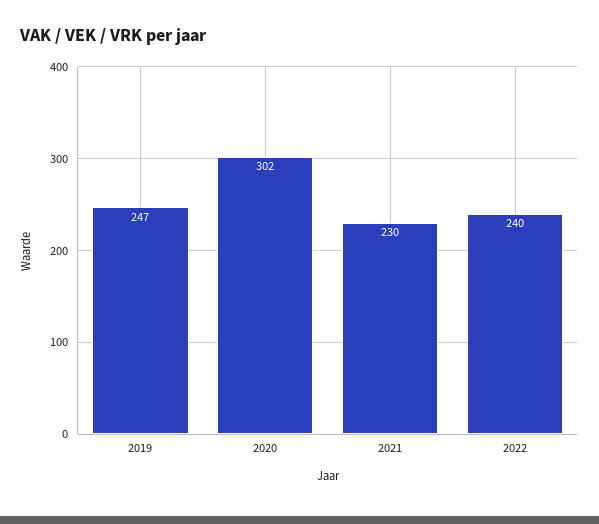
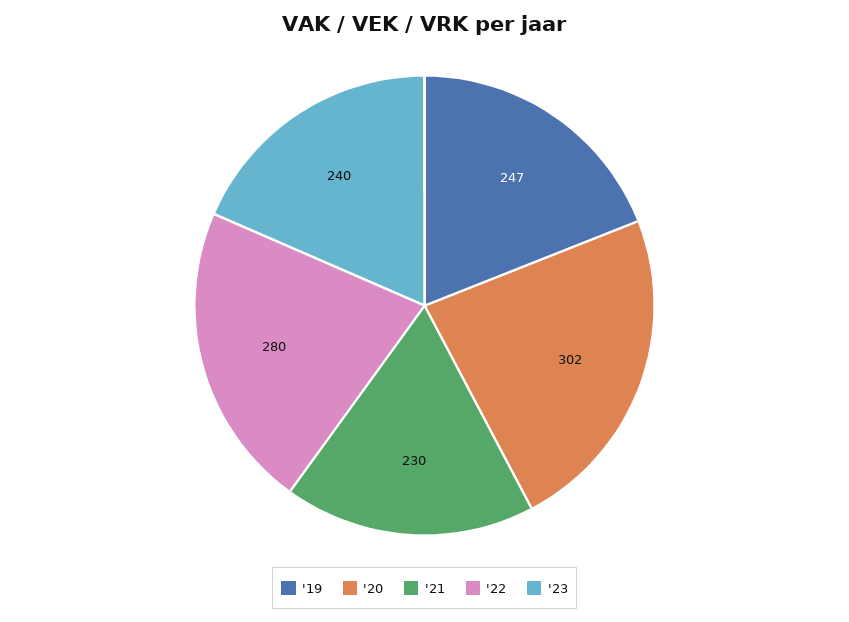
2022: 240 -> 280
'23: none -> 240

